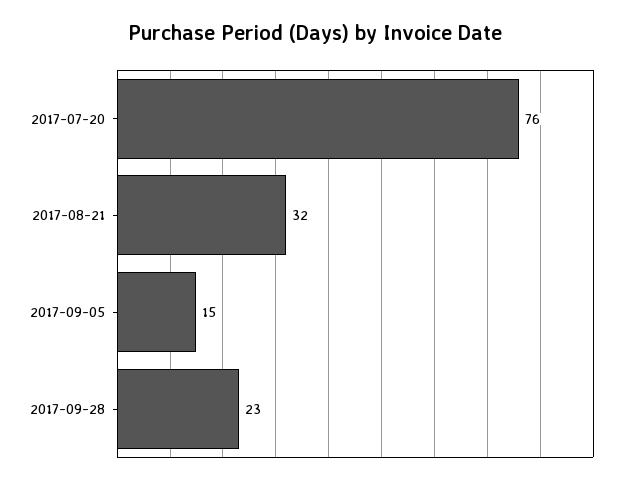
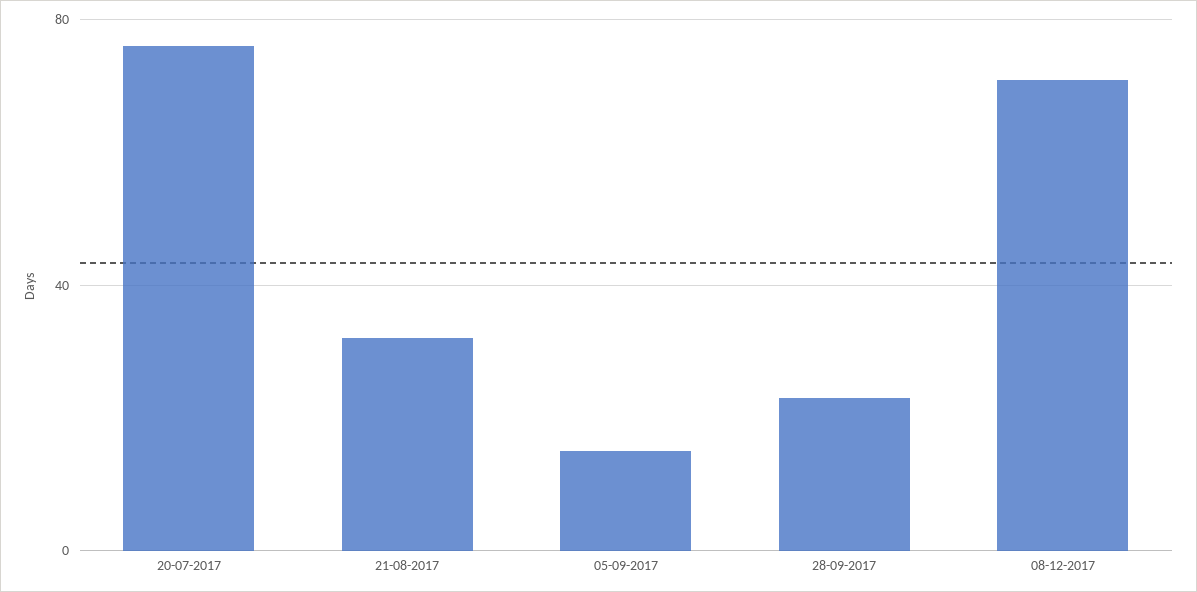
08-12-2017: none -> 70

